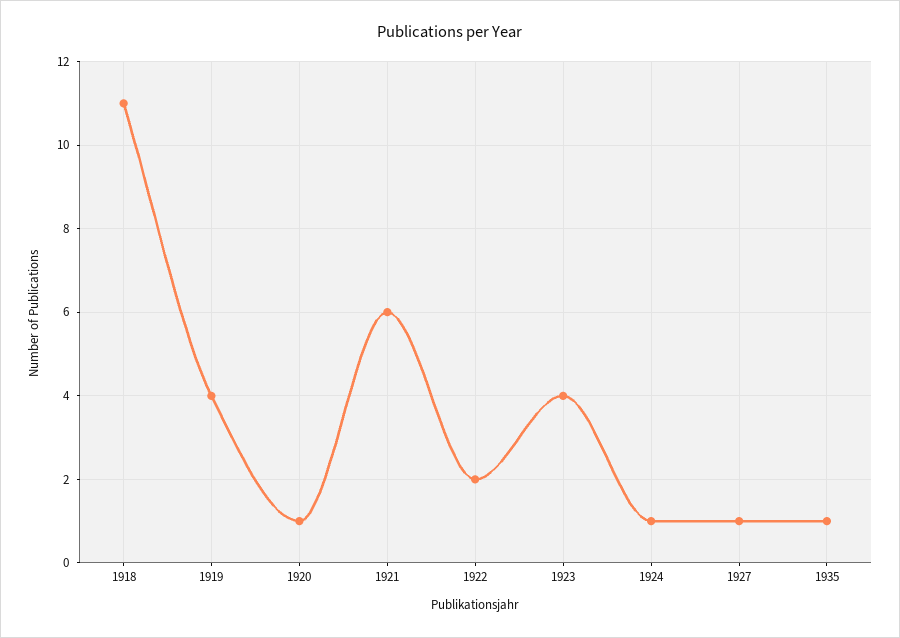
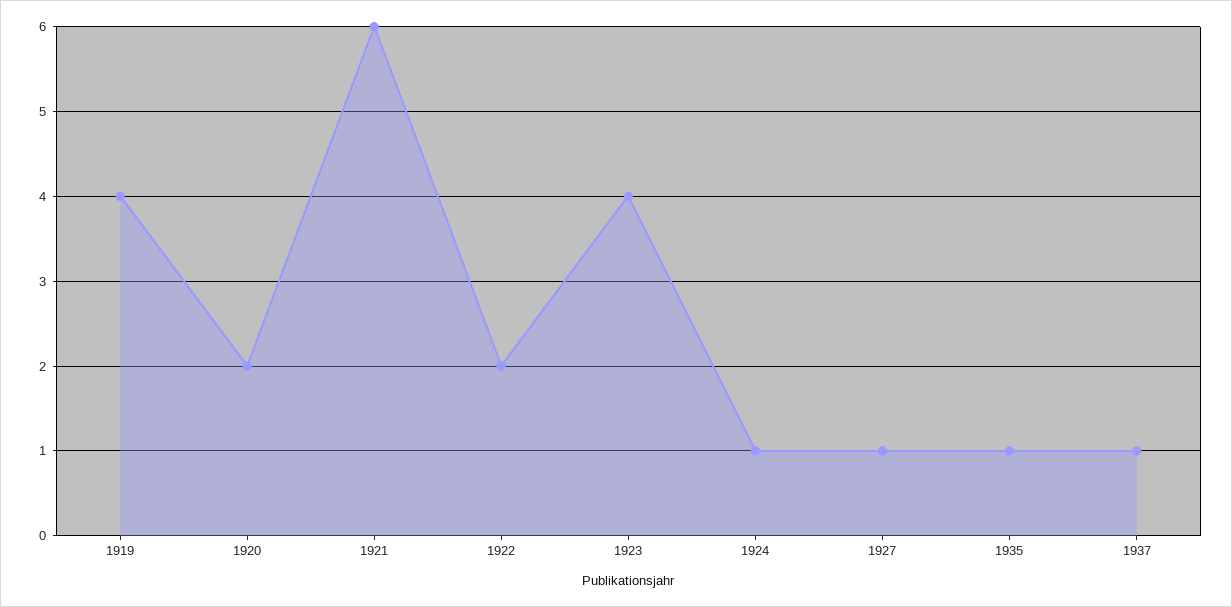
1918: 11 -> none
1920: 1 -> 2
1937: none -> 1

